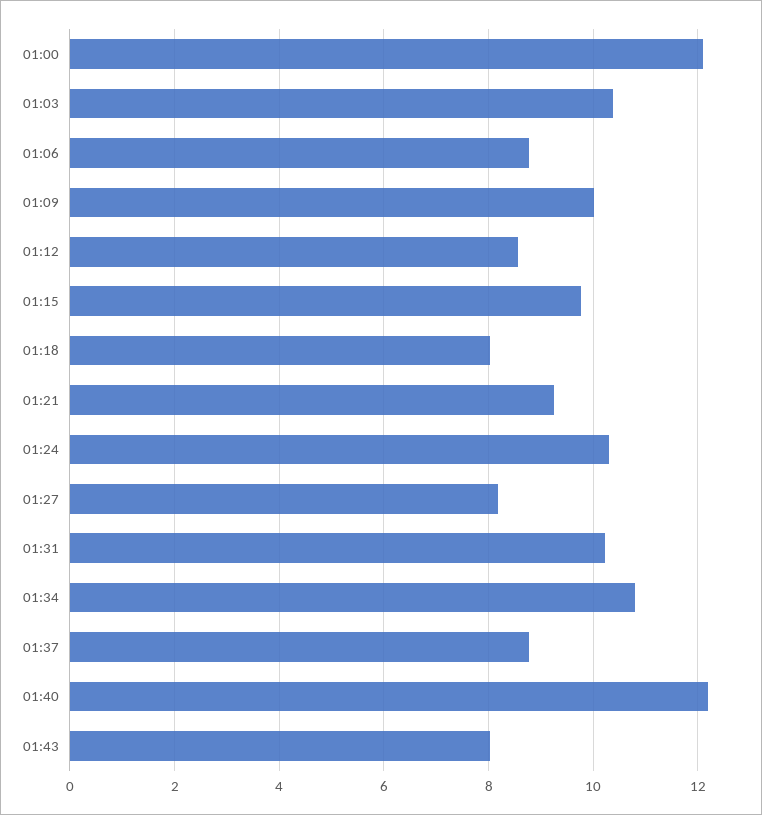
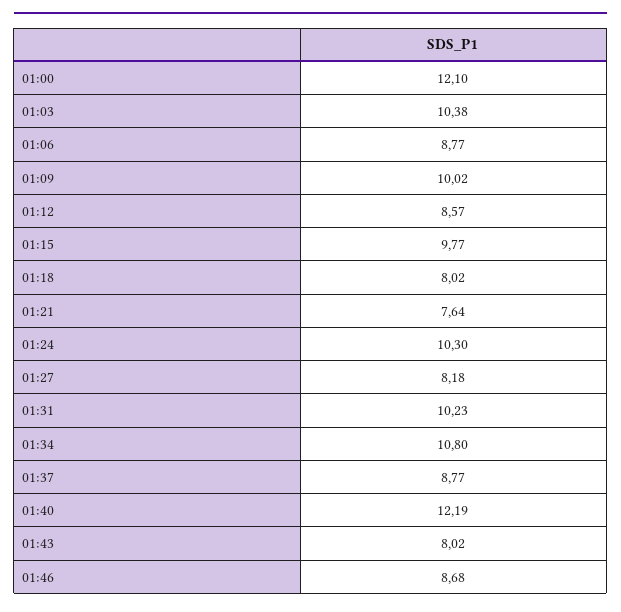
01:21: 9.2 -> 7.64
01:46: none -> 8.68

